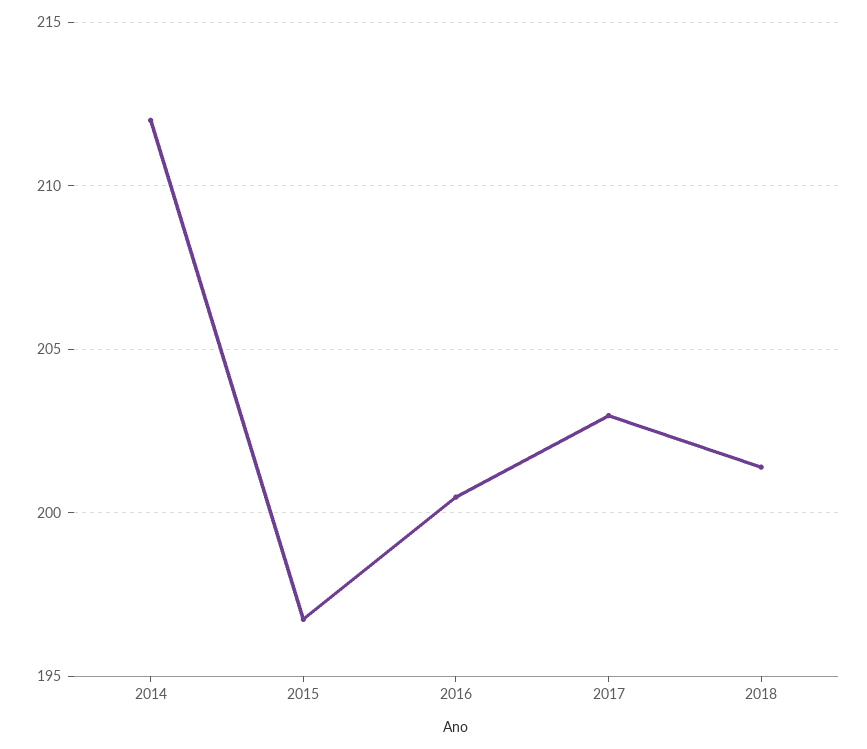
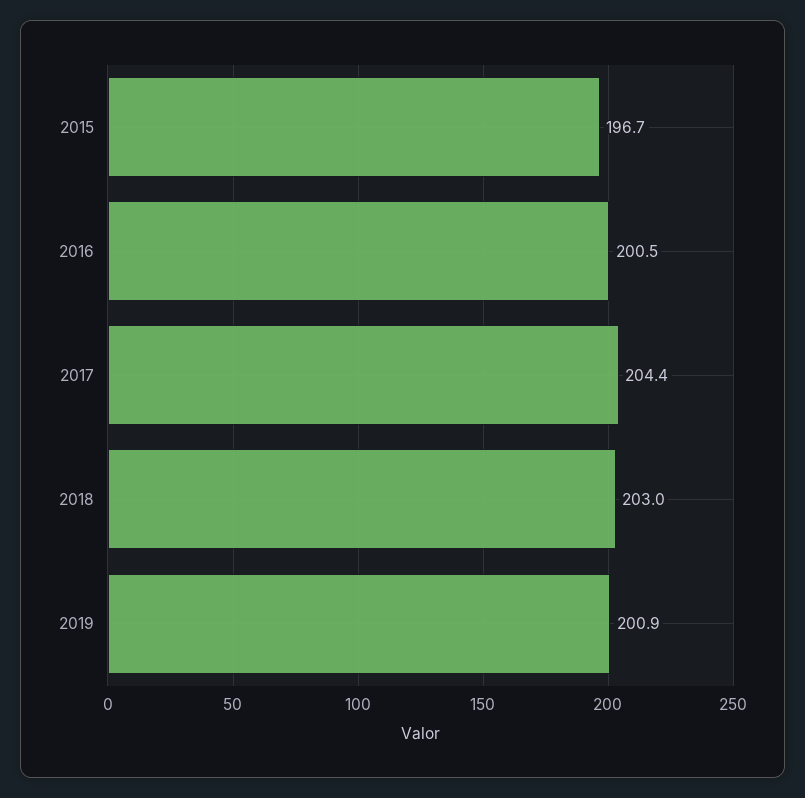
2014: 212 -> none
2017: 203 -> 204.4
2018: 201.5 -> 203
2019: none -> 200.9

